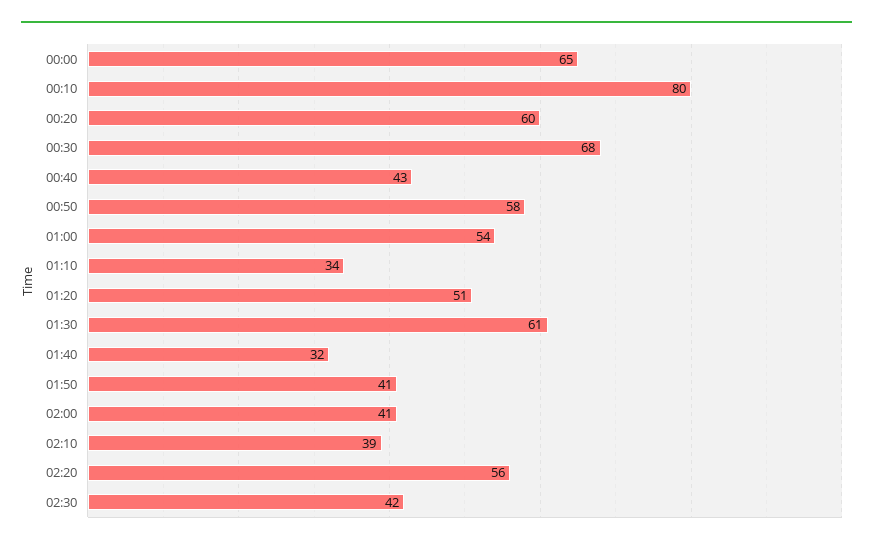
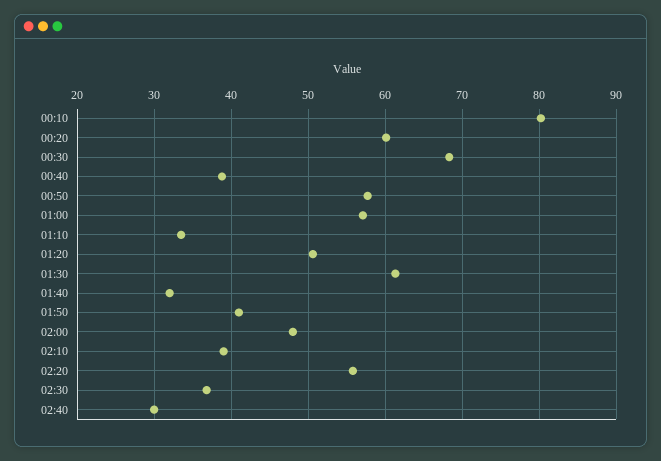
00:00: 65 -> none
00:40: 43 -> 39
01:00: 54 -> 57
02:00: 41 -> 48
02:30: 42 -> 37
02:40: none -> 30

